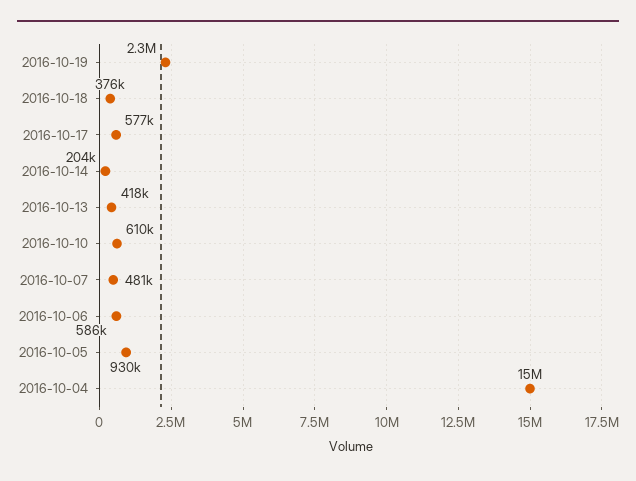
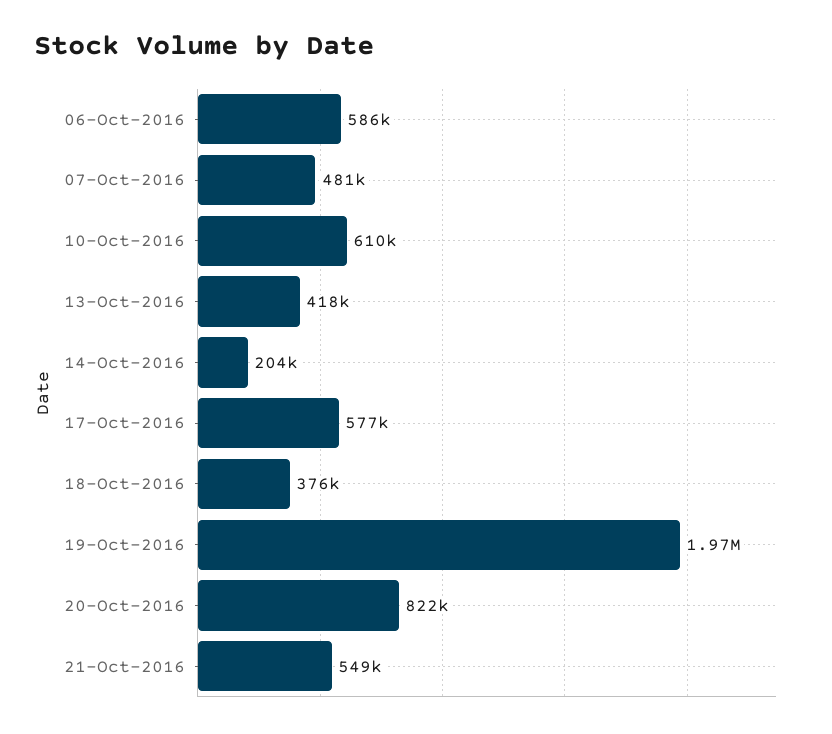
2016-10-19: 2300000 -> 1970000
2016-10-05: 930000 -> none
2016-10-04: 15000000 -> none
20-Oct-2016: none -> 822000
21-Oct-2016: none -> 549000

